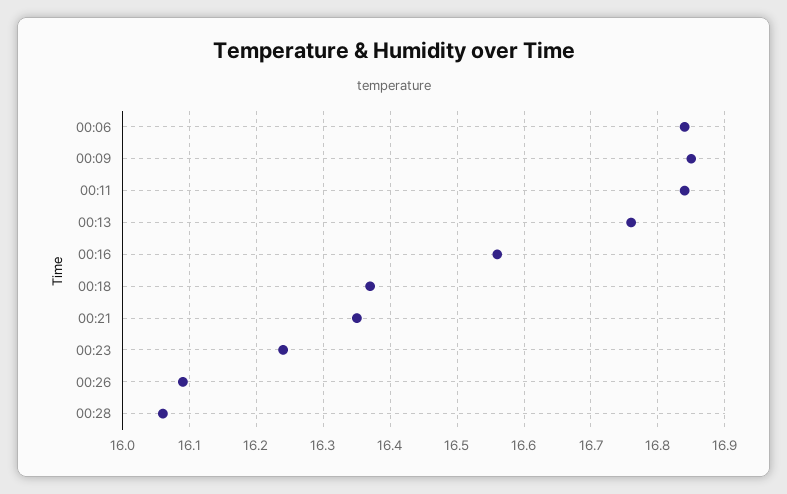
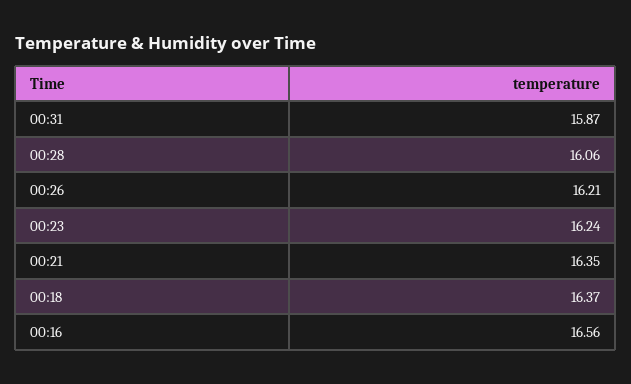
00:06: 16.84 -> none
00:09: 16.85 -> none
00:11: 16.84 -> none
00:13: 16.76 -> none
00:26: 16.09 -> 16.21
00:31: none -> 15.87

